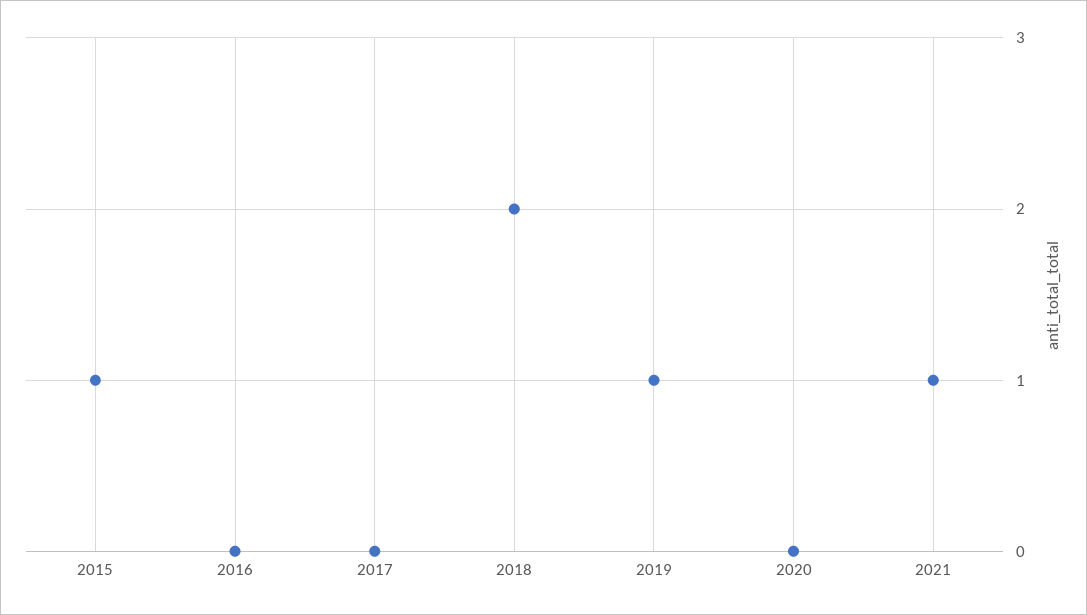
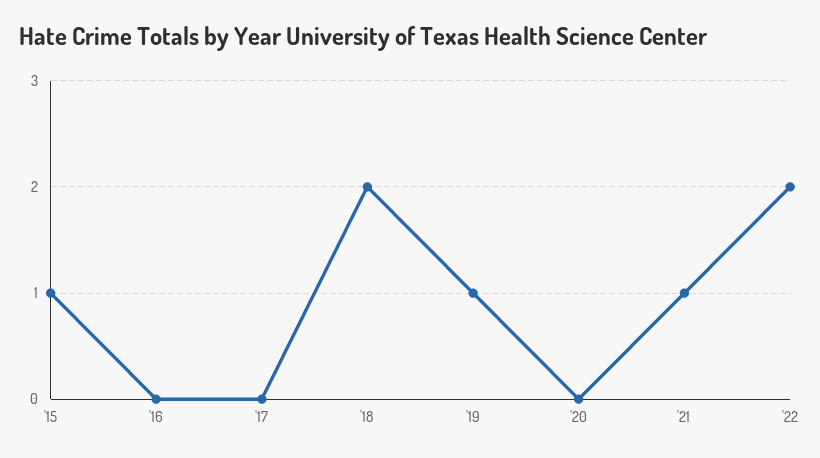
'22: none -> 2

